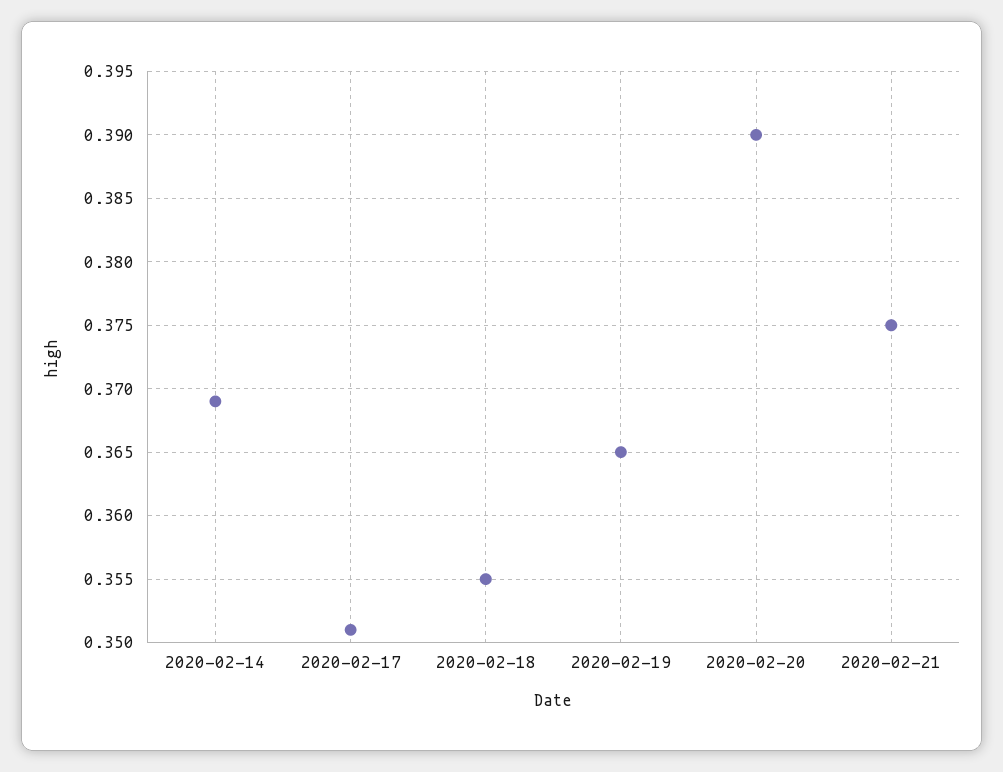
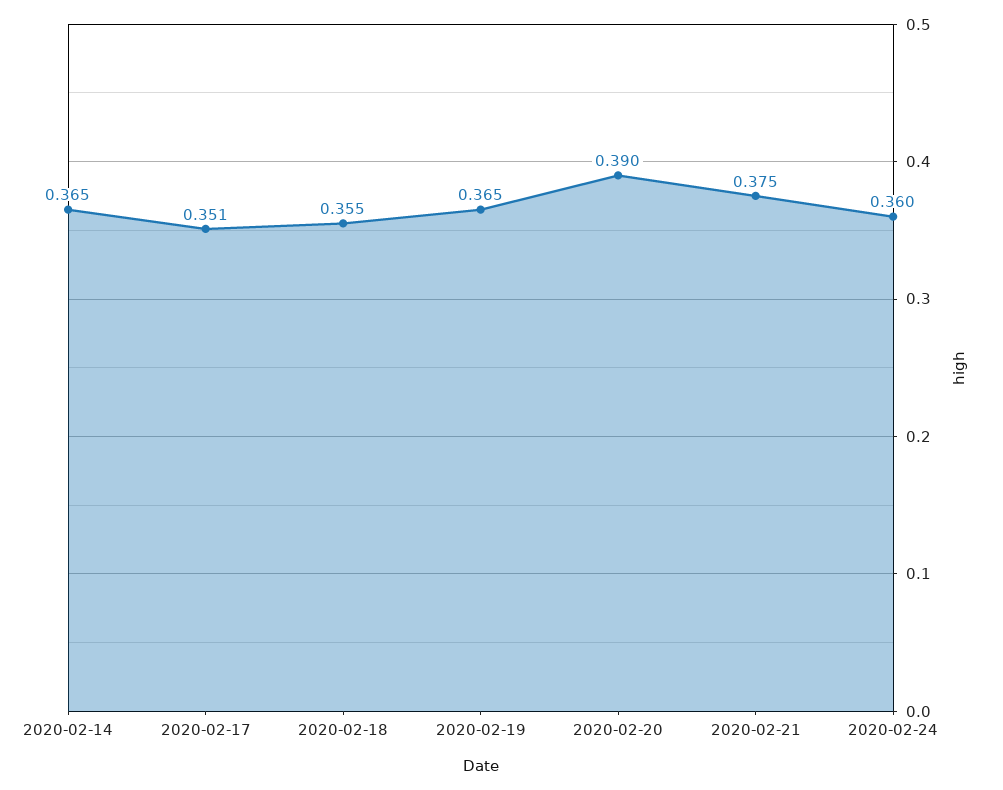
2020-02-14: 0.369 -> 0.365
2020-02-24: none -> 0.36

